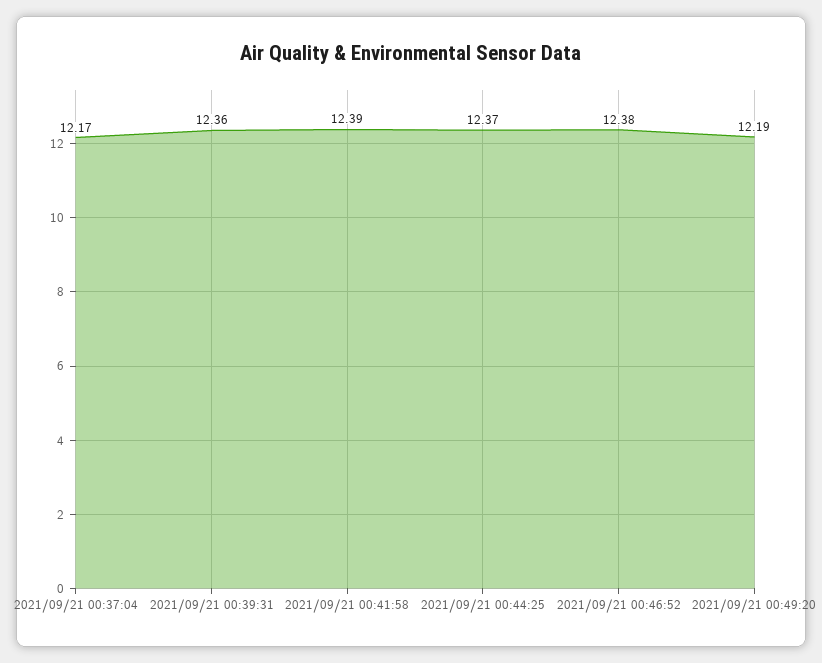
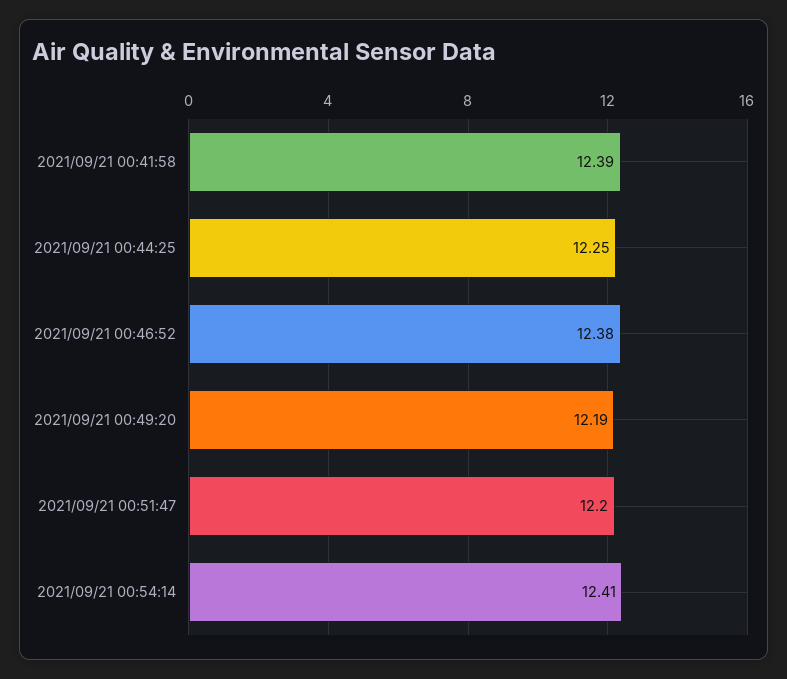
2021/09/21 00:37:04: 12.17 -> none
2021/09/21 00:39:31: 12.36 -> none
2021/09/21 00:44:25: 12.37 -> 12.25
2021/09/21 00:51:47: none -> 12.2
2021/09/21 00:54:14: none -> 12.41

